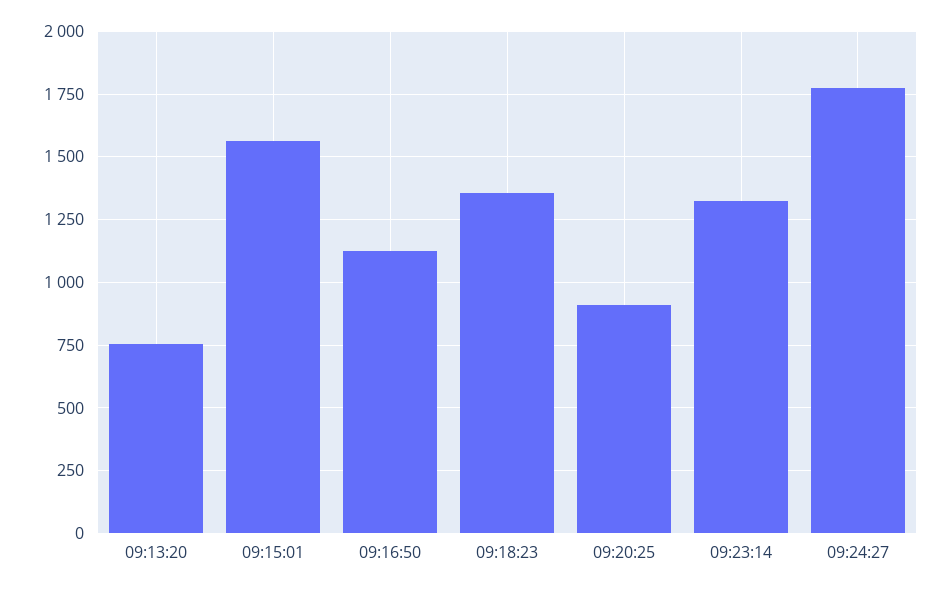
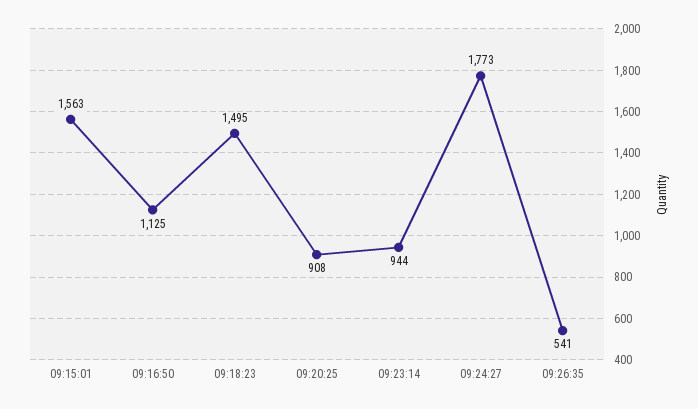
09:13:20: 750 -> none
09:18:23: 1350 -> 1495
09:23:14: 1325 -> 944
09:26:35: none -> 541

